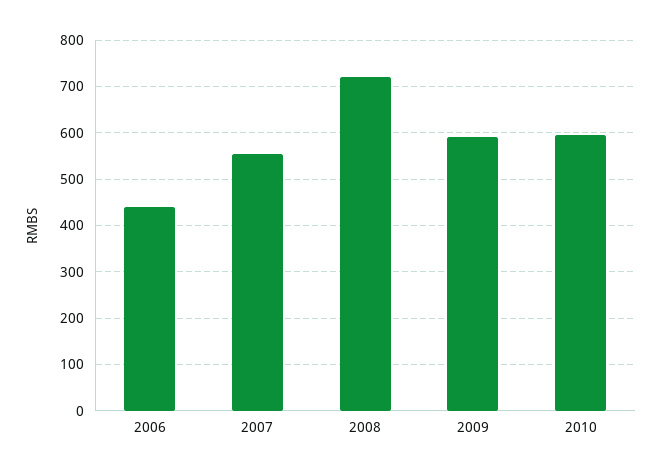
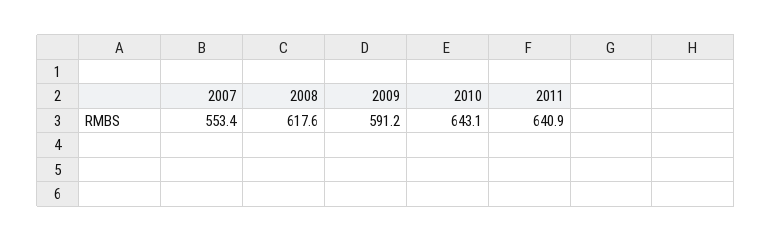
2006: 440 -> none
2008: 720 -> 617.6
2010: 600 -> 643.1
2011: none -> 640.9

